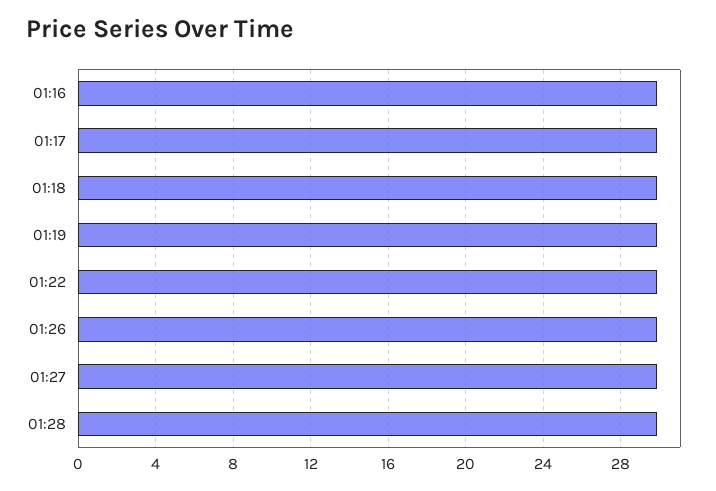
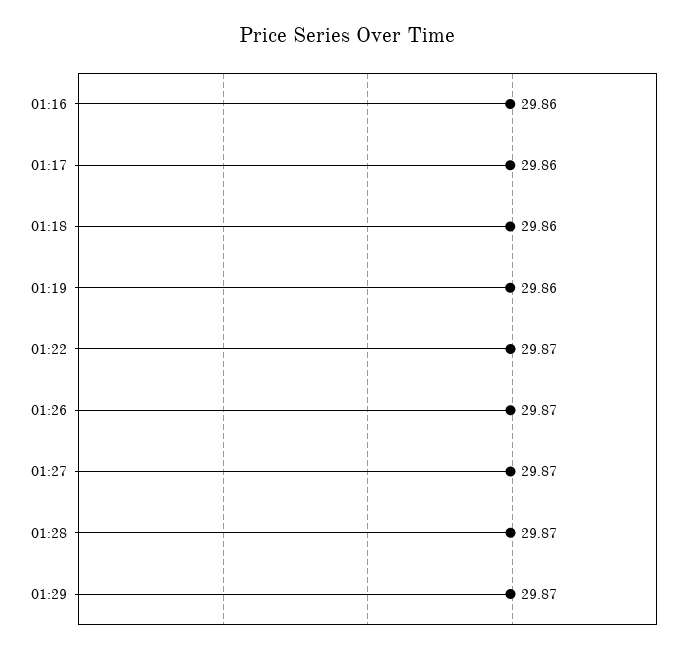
01:29: none -> 29.87

